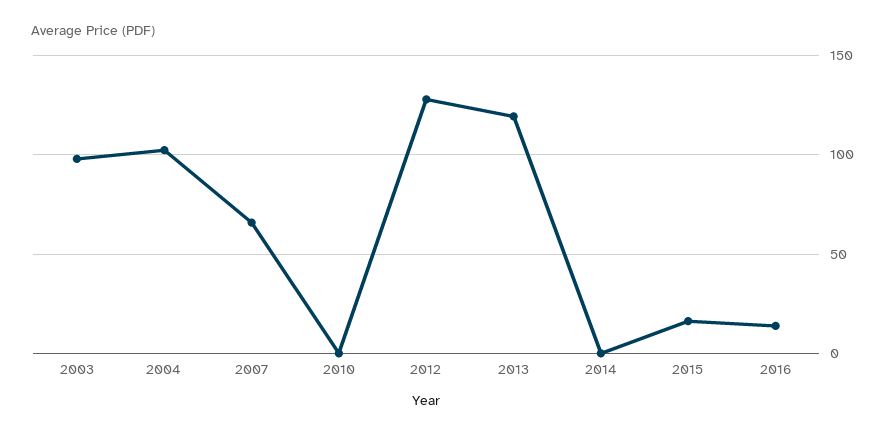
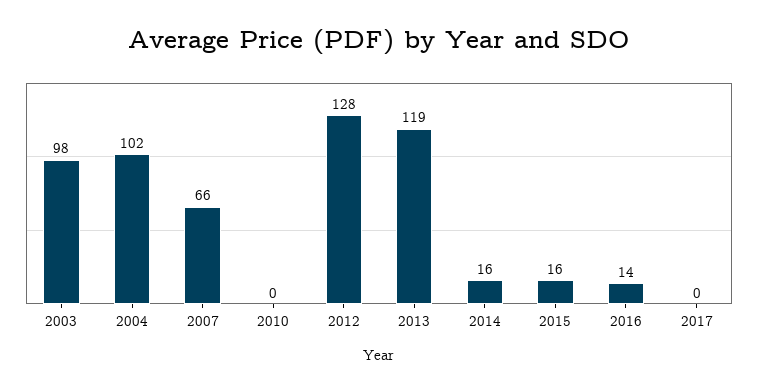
2014: 0 -> 16
2017: none -> 0

